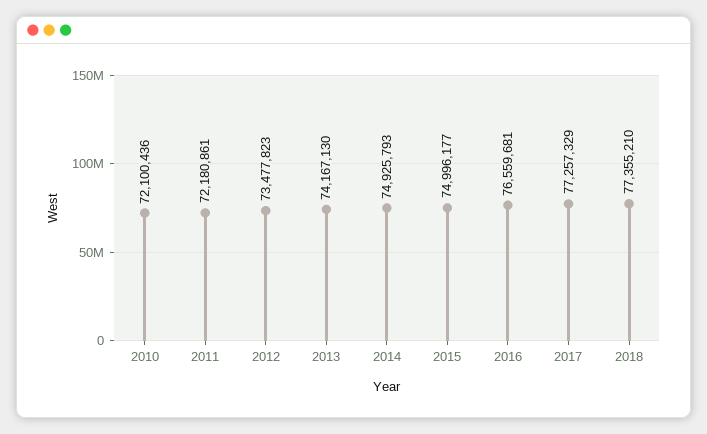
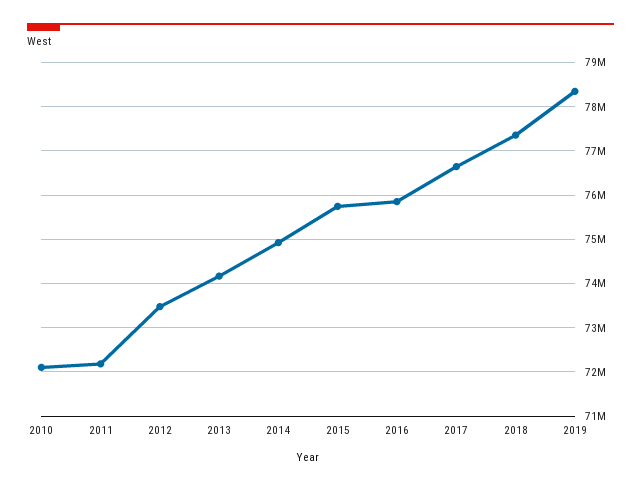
2015: 74996177 -> 75800000
2016: 76559681 -> 75800000
2017: 77257329 -> 76600000
2019: none -> 78400000

